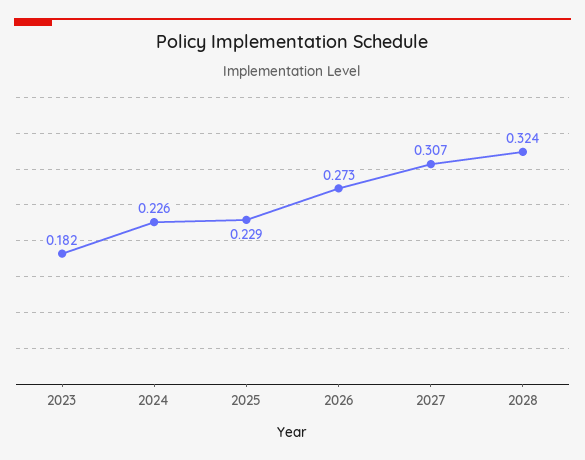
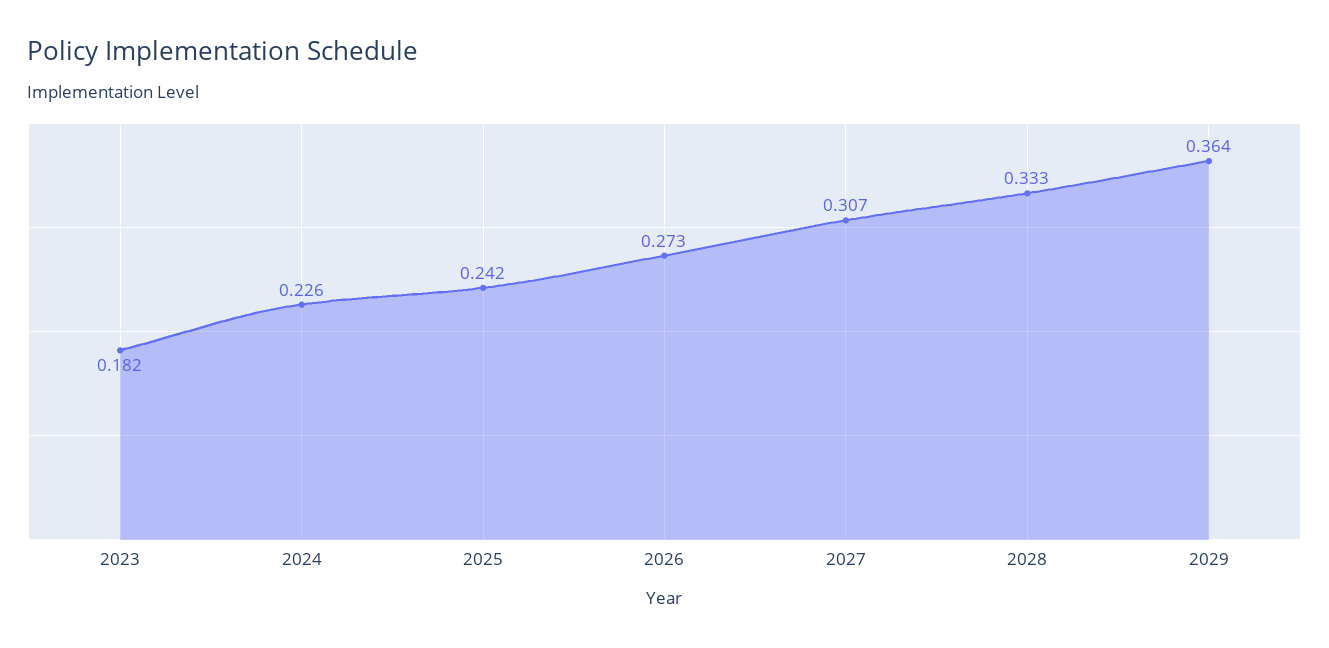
2025: 0.229 -> 0.242
2028: 0.324 -> 0.333
2029: none -> 0.364

